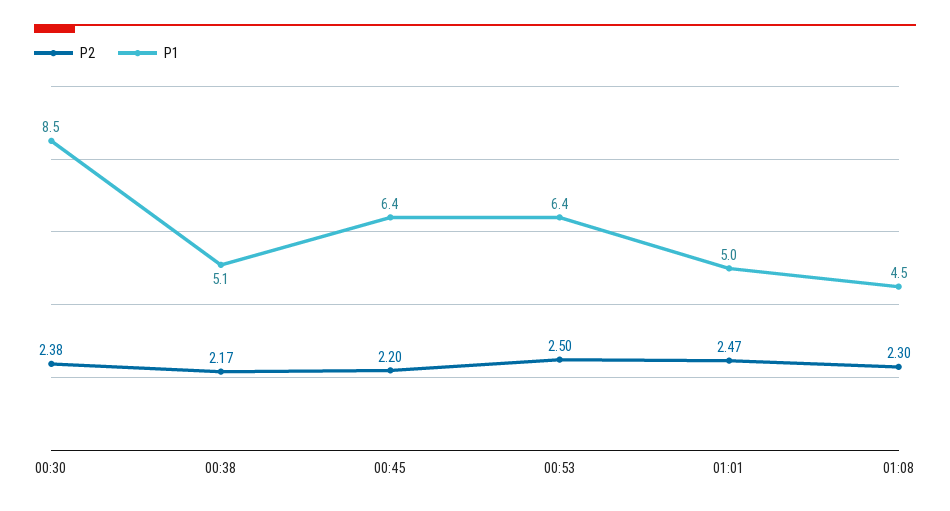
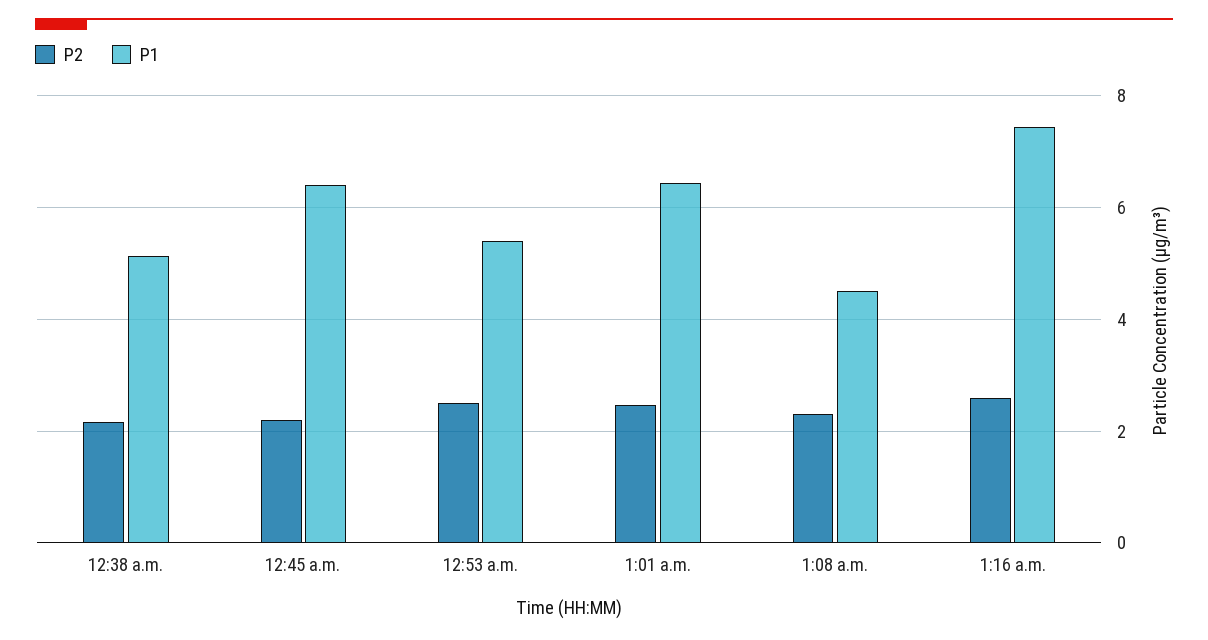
P2, 00:30: 2.38 -> none
P1, 00:30: 8.5 -> none
P1, 00:53: 6.4 -> 5.4
P1, 01:01: 5 -> 6.4
P2, 1:16 a.m.: none -> 2.6
P1, 1:16 a.m.: none -> 7.4

